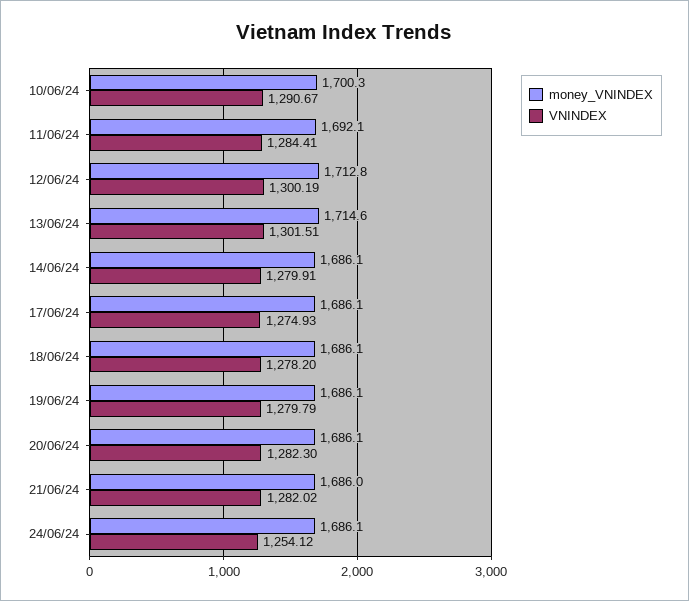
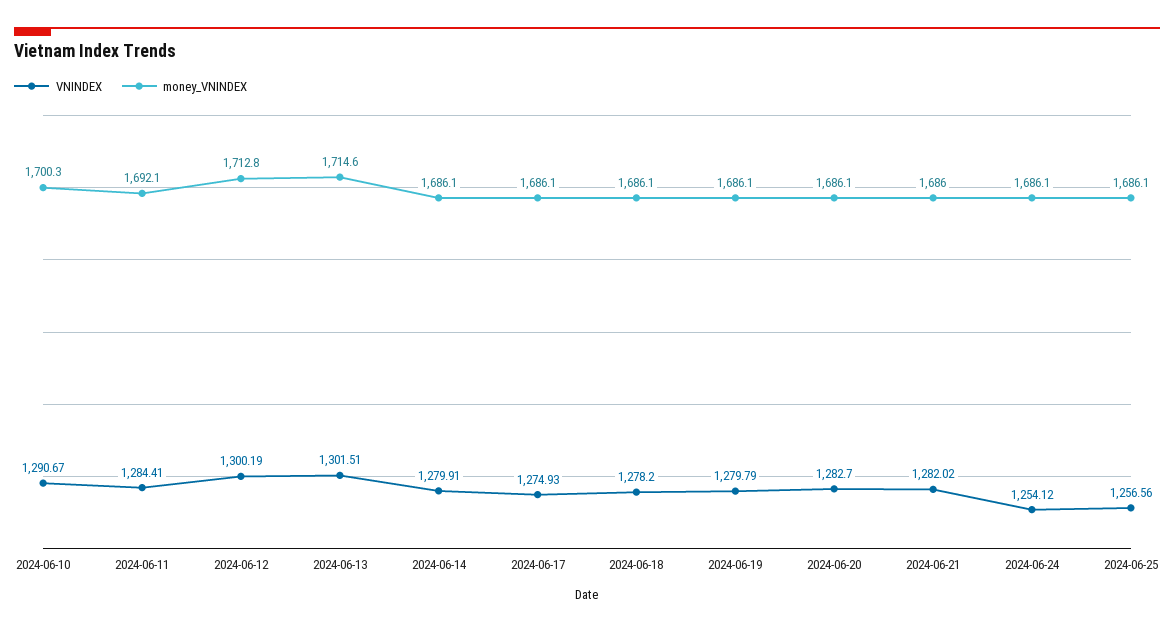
VNINDEX, 20/06/24: 1282.3 -> 1282.7
VNINDEX, 2024-06-25: none -> 1256.56
money_VNINDEX, 2024-06-25: none -> 1686.1

